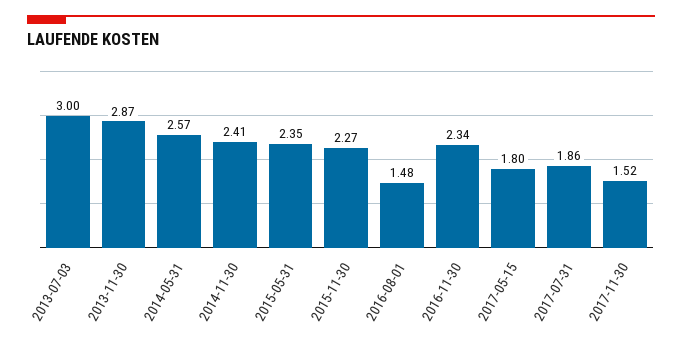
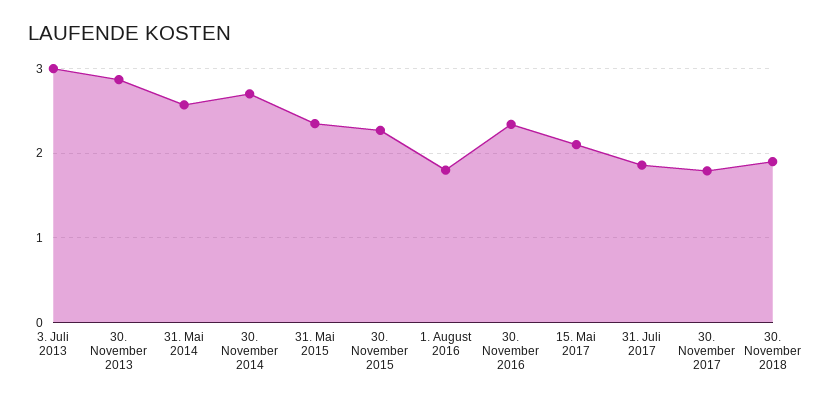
2014-11-30: 2.41 -> 2.7
2016-08-01: 1.48 -> 1.8
2017-05-15: 1.8 -> 2.1
2017-11-30: 1.52 -> 1.8
30. November 2018: none -> 1.9

